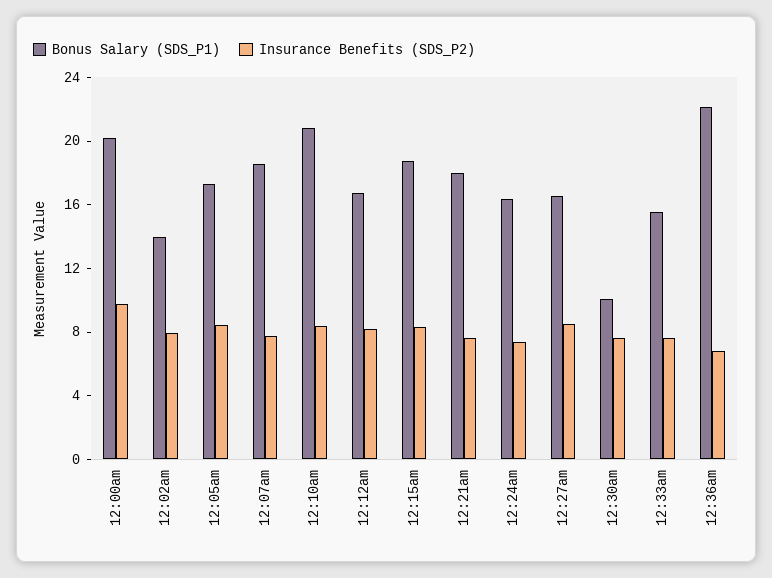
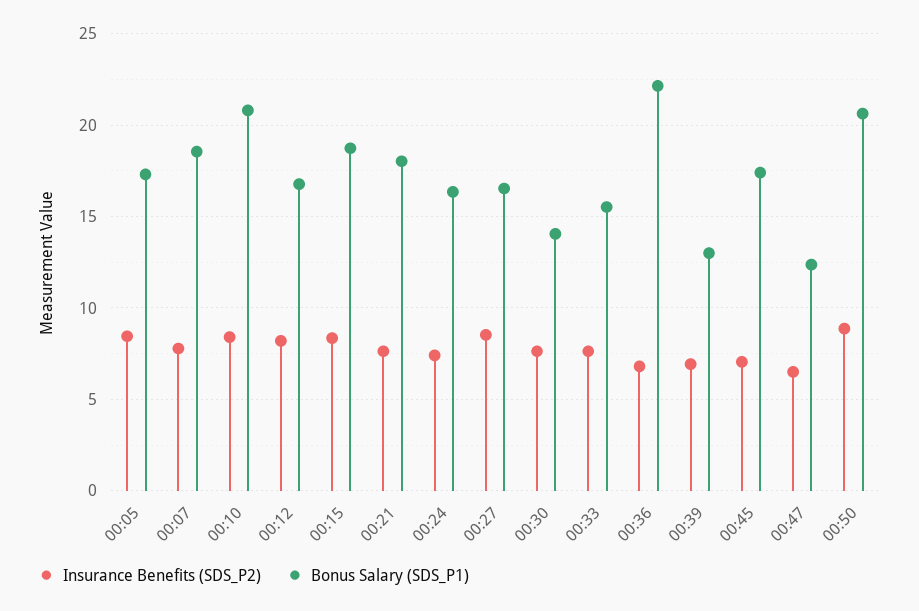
Bonus Salary (SDS_P1), 12:00am: 20 -> none
Insurance Benefits (SDS_P2), 12:00am: 10 -> none
Bonus Salary (SDS_P1), 12:02am: 14 -> none
Insurance Benefits (SDS_P2), 12:02am: 8 -> none
Bonus Salary (SDS_P1), 12:30am: 10 -> 14
Insurance Benefits (SDS_P2), 00:39: none -> 7
Bonus Salary (SDS_P1), 00:39: none -> 13
Insurance Benefits (SDS_P2), 00:45: none -> 7
Bonus Salary (SDS_P1), 00:45: none -> 17.5
Insurance Benefits (SDS_P2), 00:47: none -> 6.5
Bonus Salary (SDS_P1), 00:47: none -> 12.5
Insurance Benefits (SDS_P2), 00:50: none -> 9
Bonus Salary (SDS_P1), 00:50: none -> 20.5

